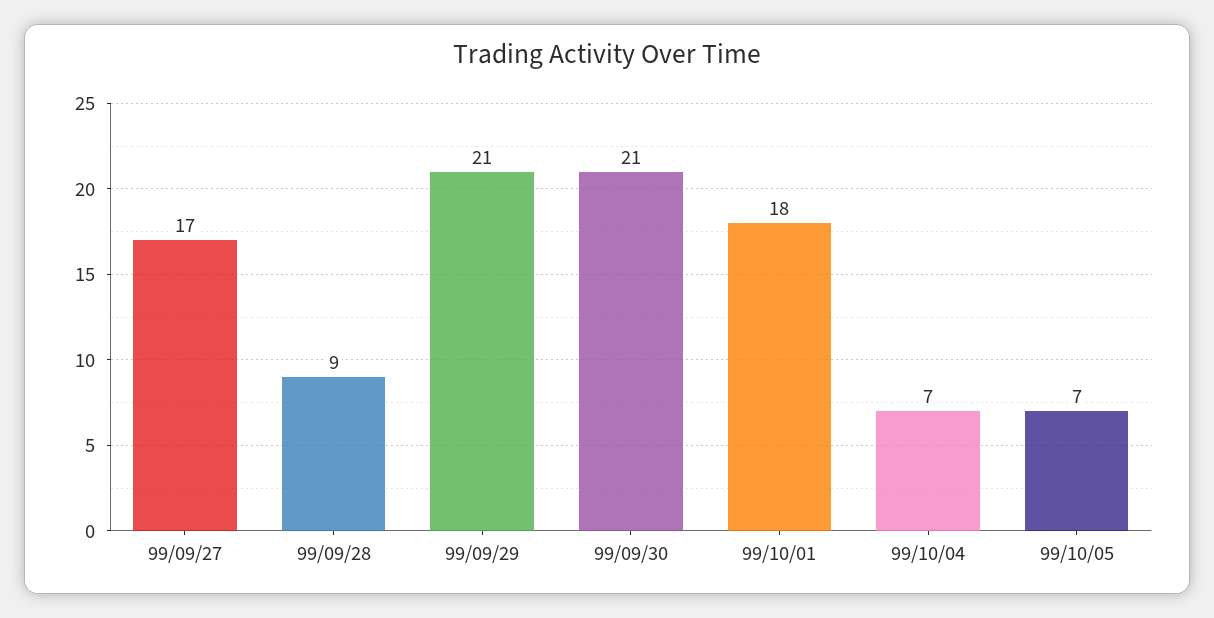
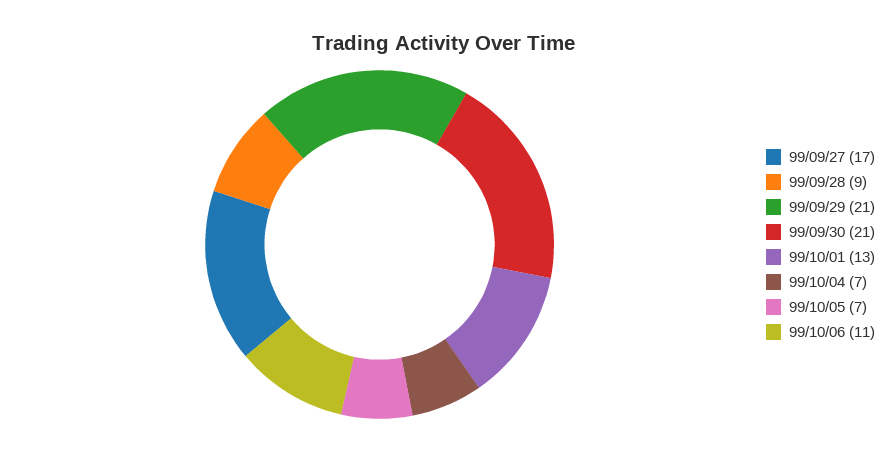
99/10/01: 18 -> 13
99/10/06: none -> 11

